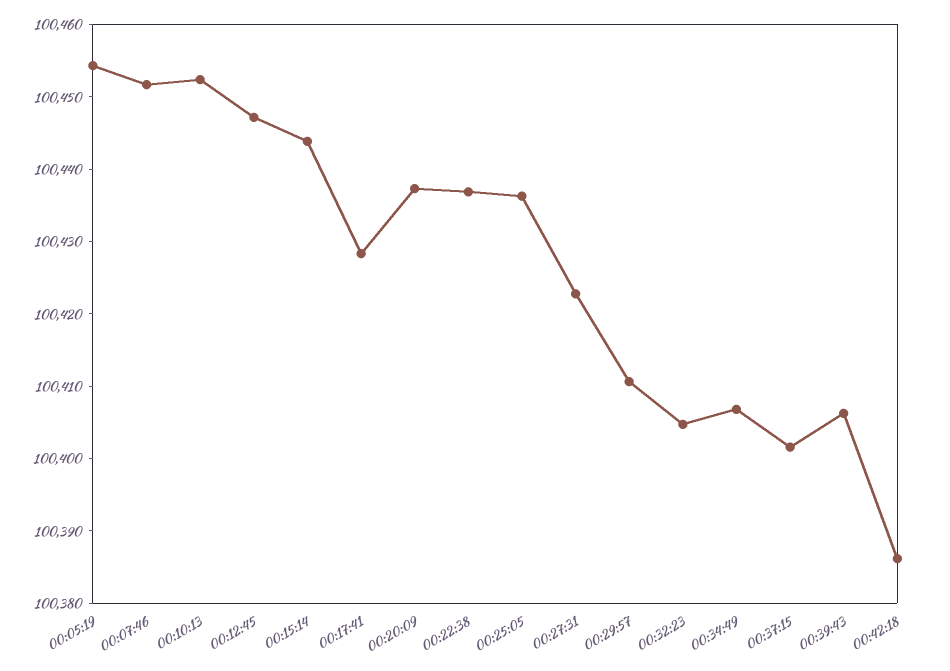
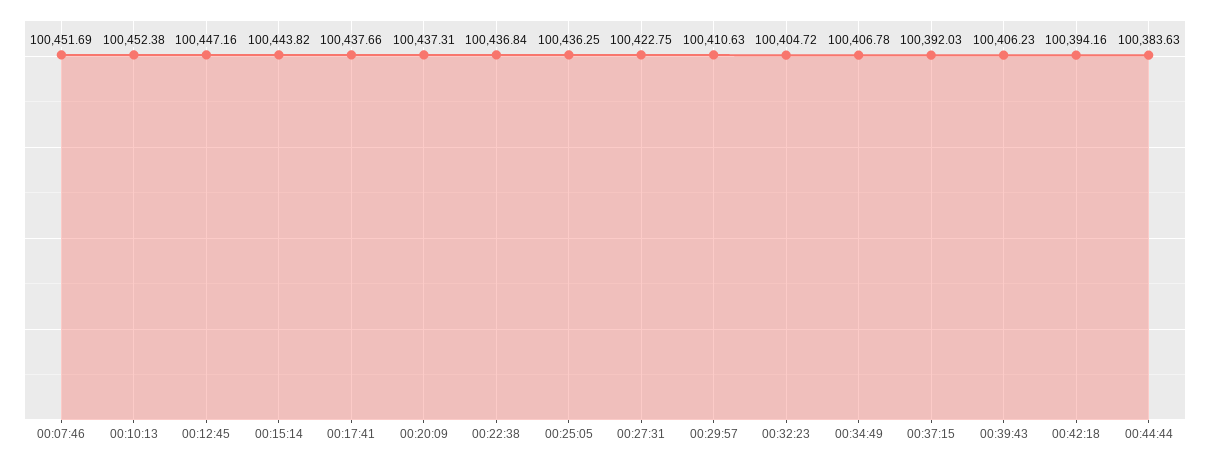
00:05:19: 100454 -> none
00:17:41: 100428 -> 100437.66
00:37:15: 100402 -> 100392.03
00:42:18: 100386 -> 100394.16
00:44:44: none -> 100383.63

